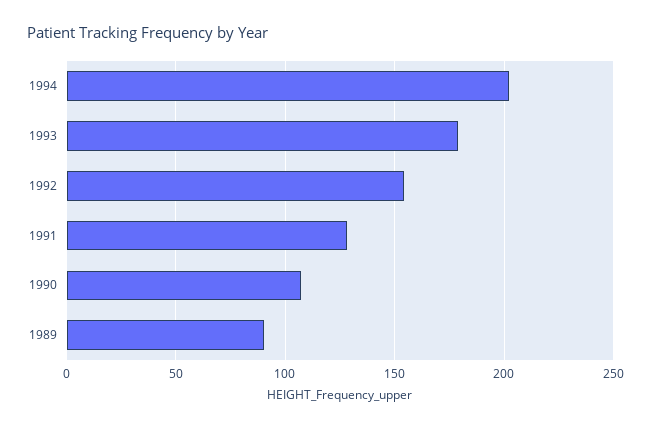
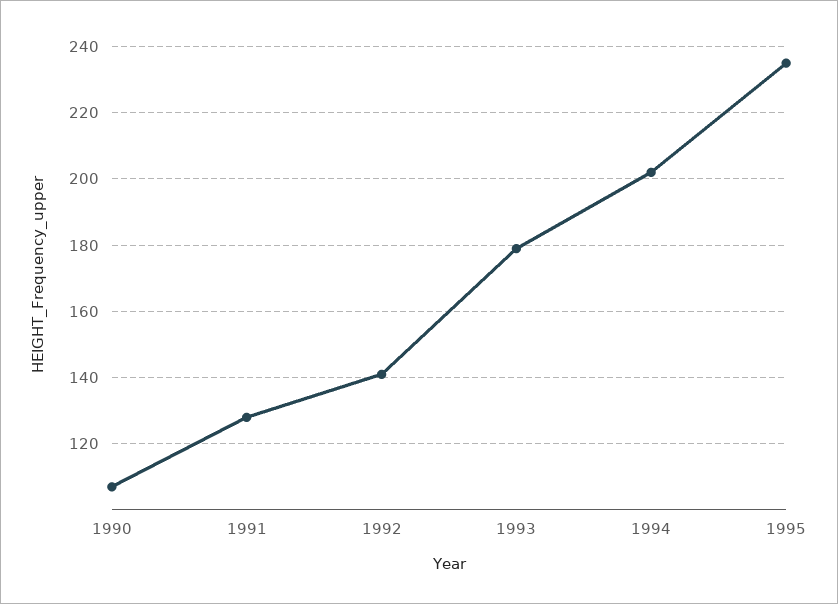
1992: 155 -> 140
1989: 90 -> none
1995: none -> 235

